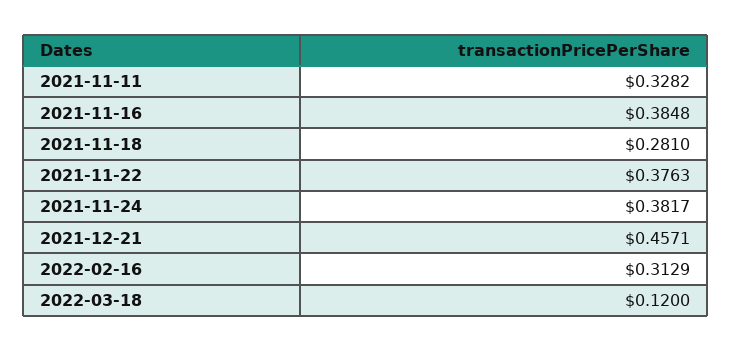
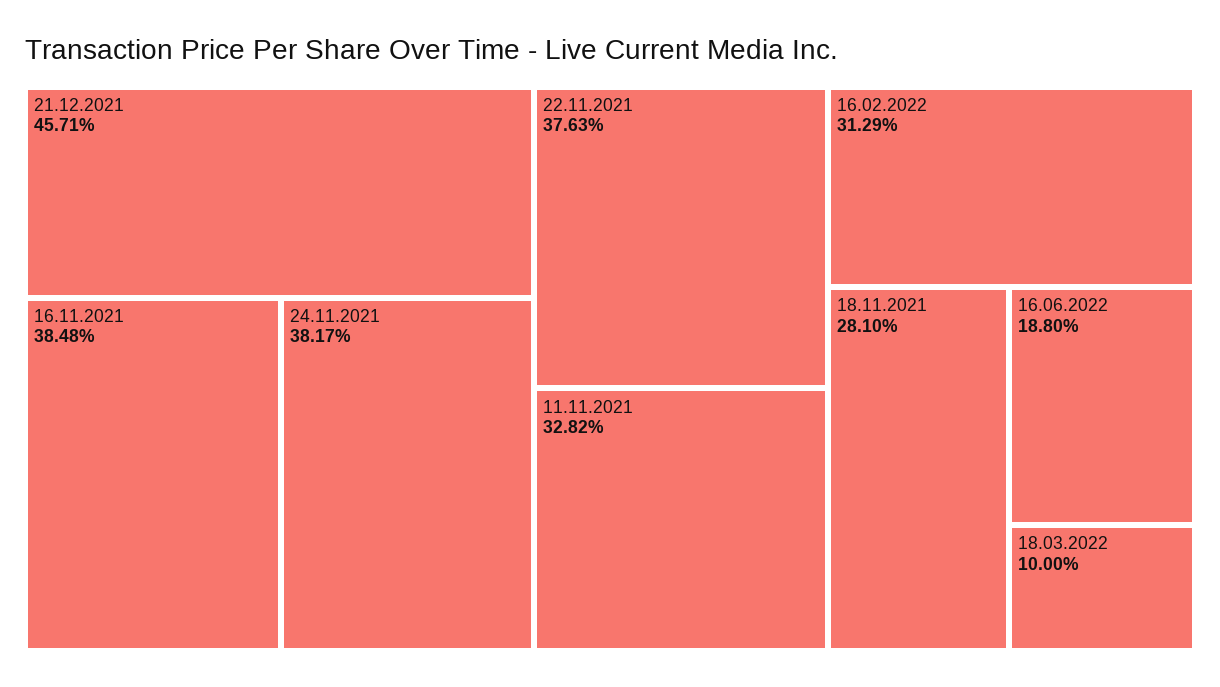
2022-03-18: 0.12 -> 0.1
16.06.2022: none -> 0.188

